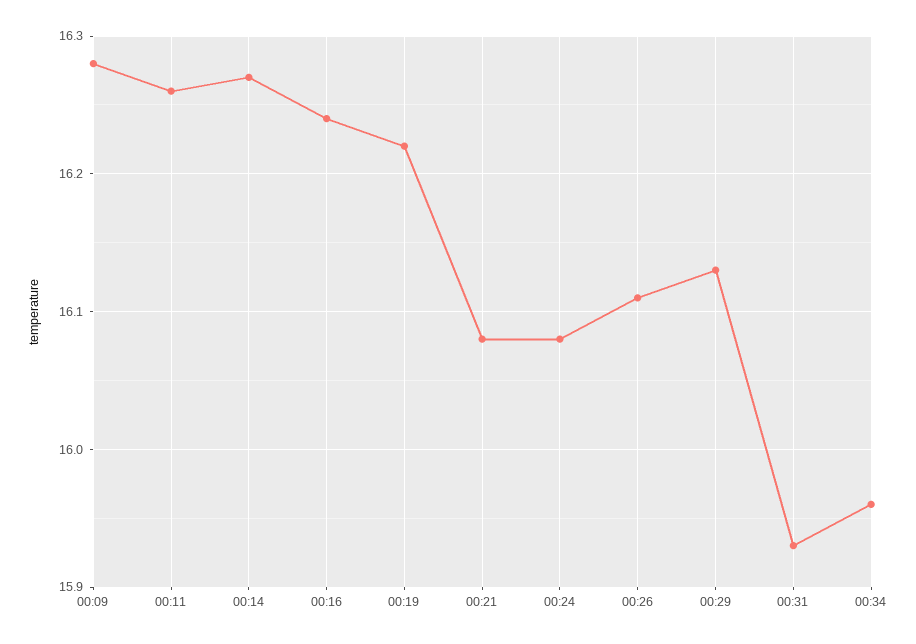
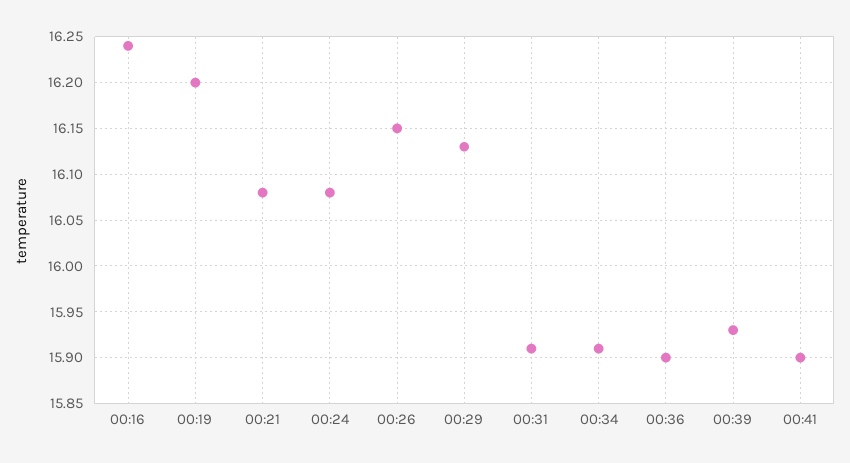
00:09: 16.28 -> none
00:11: 16.26 -> none
00:14: 16.27 -> none
00:19: 16.22 -> 16.2
00:26: 16.11 -> 16.15
00:31: 15.93 -> 15.91
00:34: 15.96 -> 15.91
00:36: none -> 15.9
00:39: none -> 15.93
00:41: none -> 15.9

